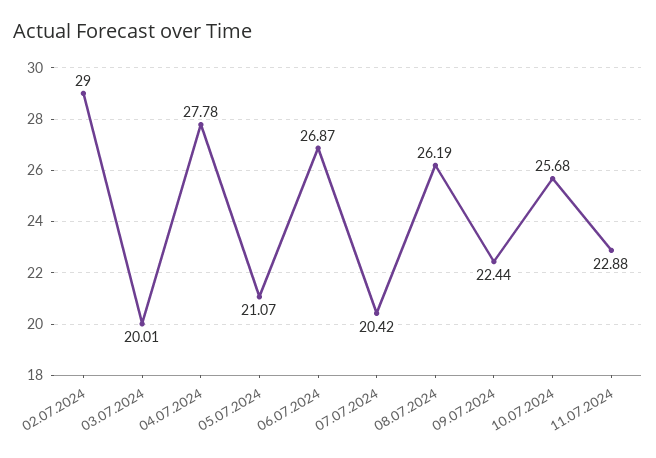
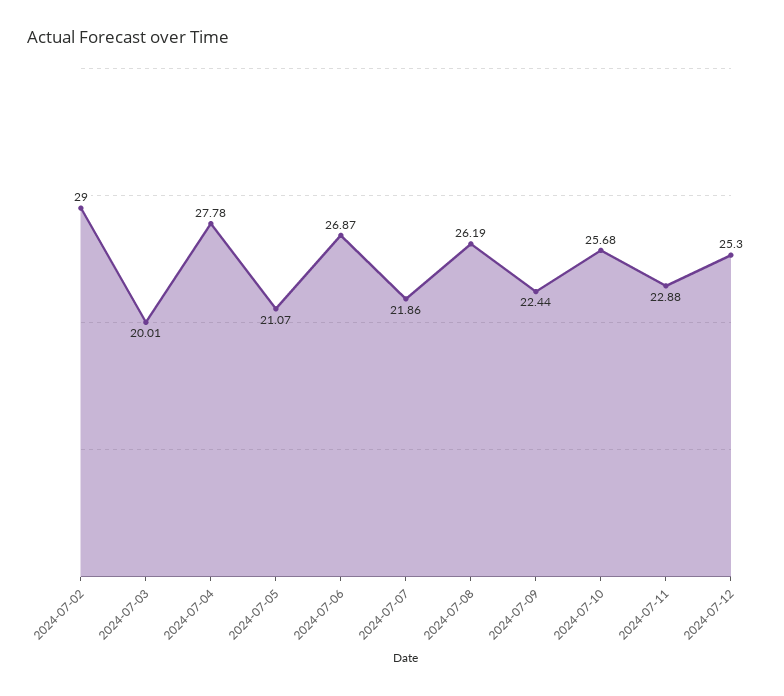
07.07.2024: 20.42 -> 21.86
2024-07-12: none -> 25.3

